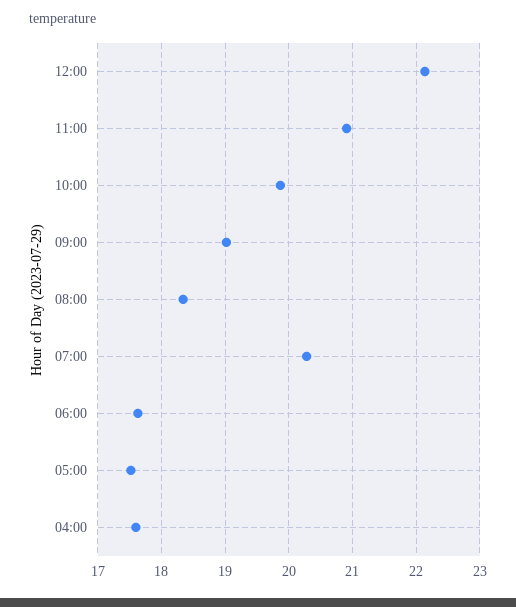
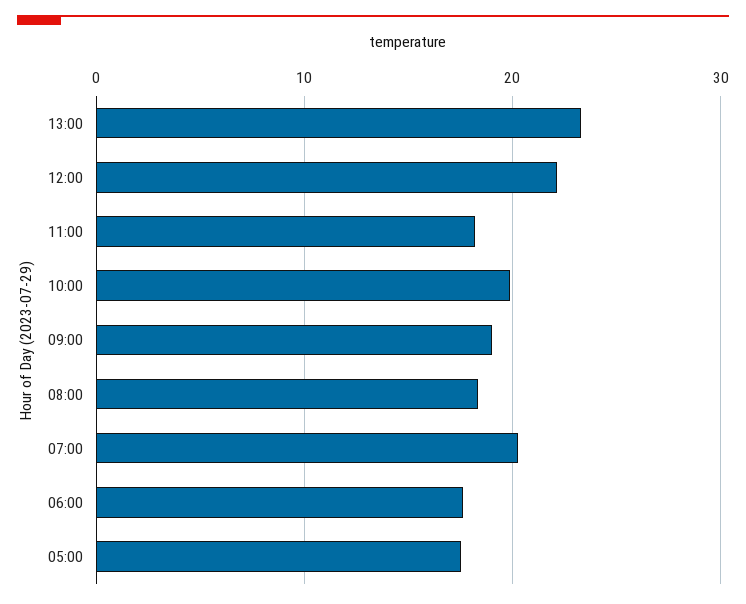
11:00: 20.9 -> 18
04:00: 17.6 -> none
13:00: none -> 23

